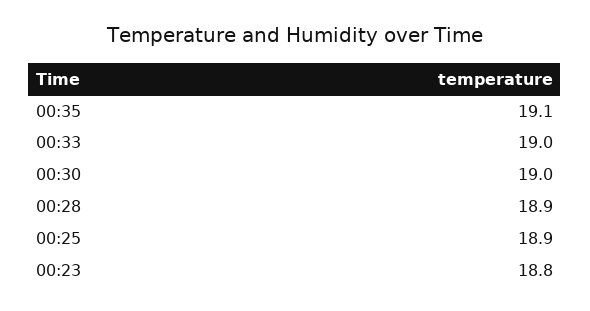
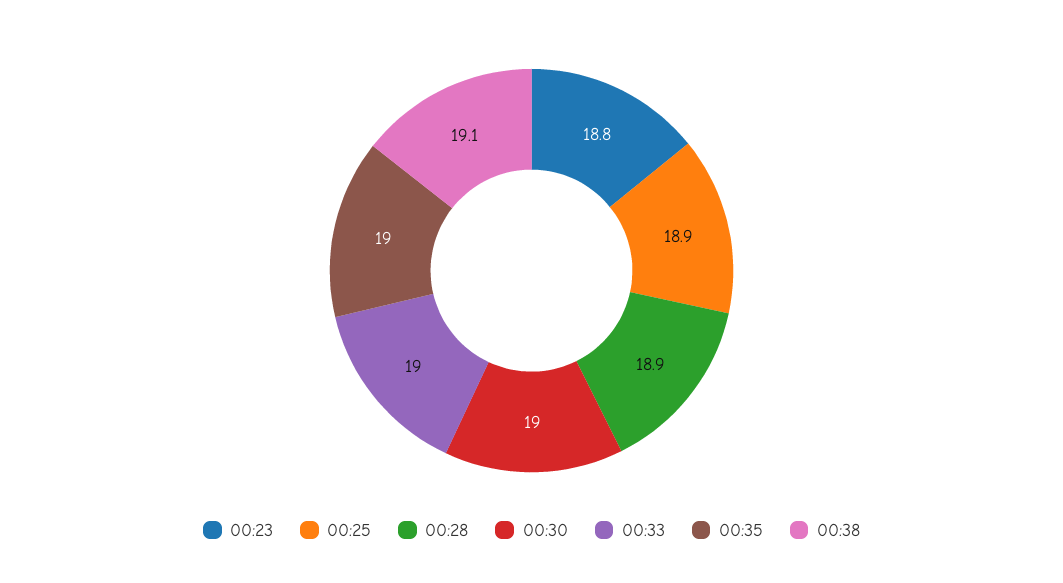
00:35: 19.1 -> 19
00:38: none -> 19.1

